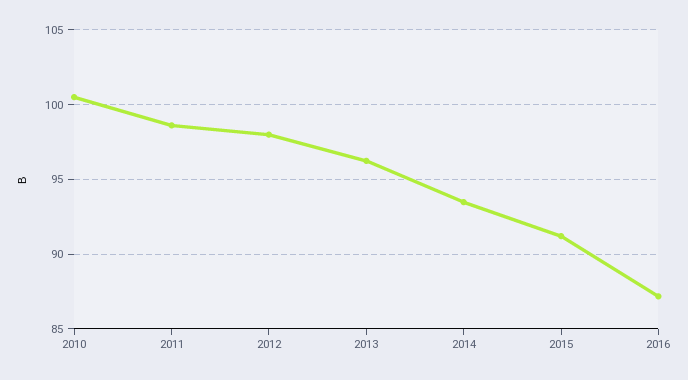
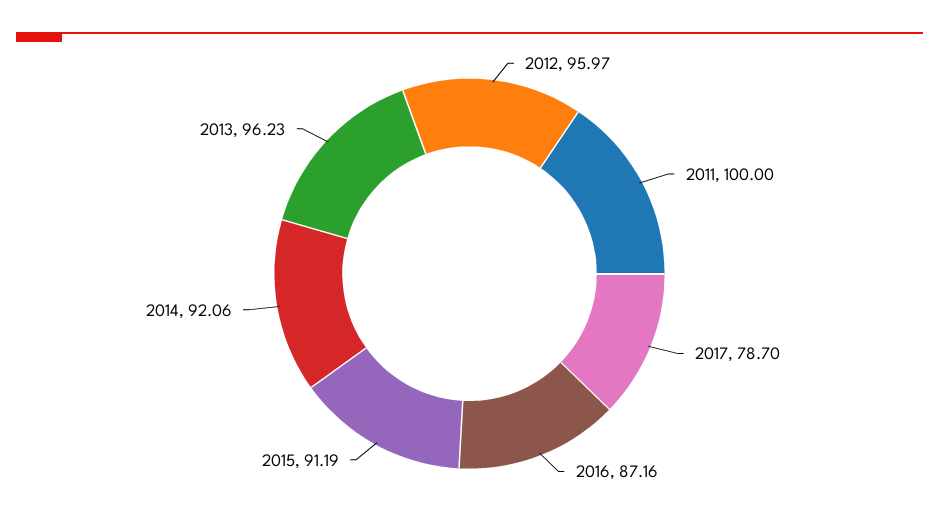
2010: 100.5 -> none
2011: 98.5 -> 100
2012: 98 -> 95.97
2014: 93.5 -> 92.06
2017: none -> 78.7

